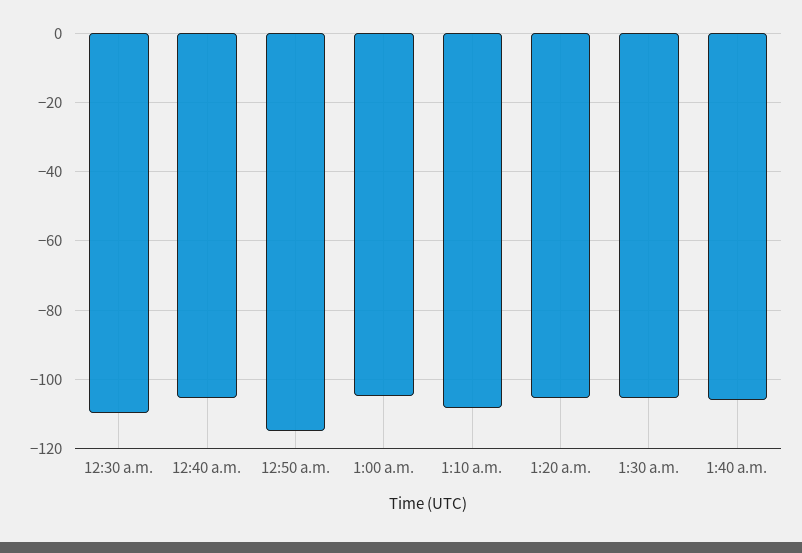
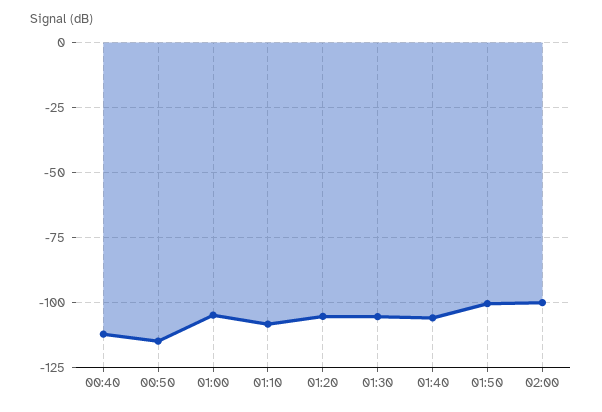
12:30 a.m.: -110 -> none
12:40 a.m.: -106 -> -112.5
01:50: none -> -100
02:00: none -> -100

